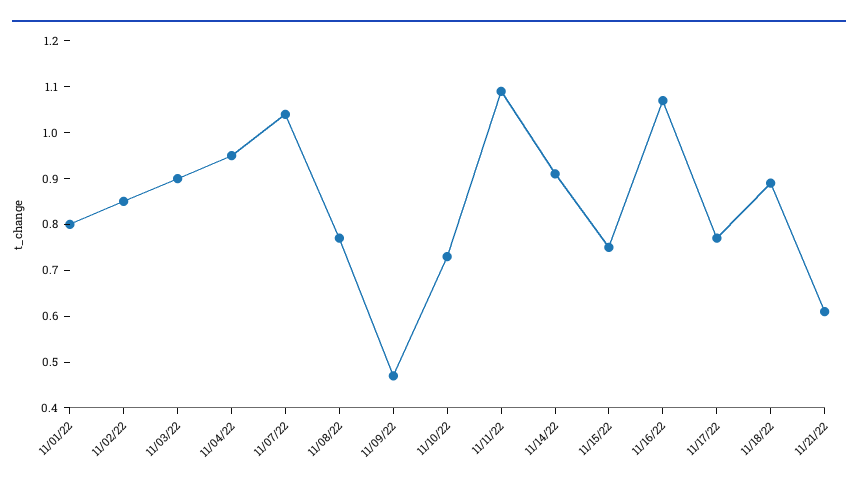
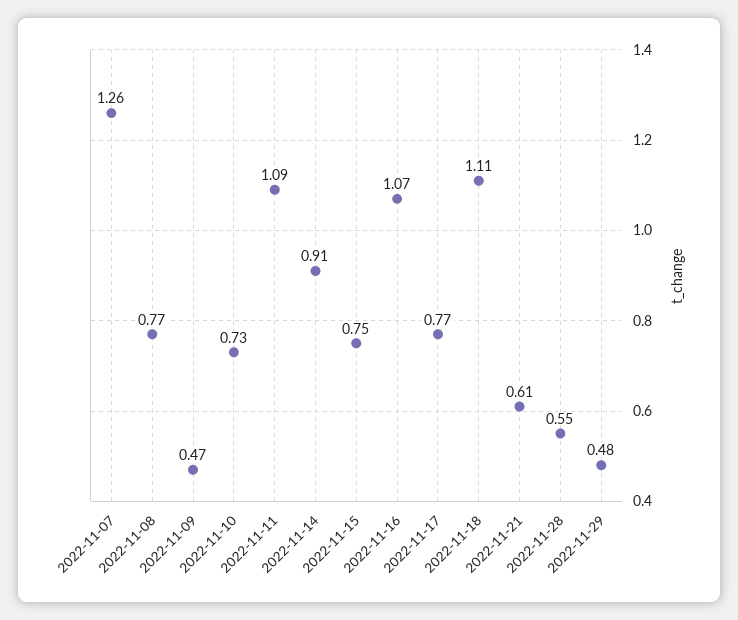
11/01/22: 0.8 -> none
11/02/22: 0.85 -> none
11/03/22: 0.9 -> none
11/04/22: 0.95 -> none
11/07/22: 1.05 -> 1.26
11/18/22: 0.9 -> 1.11
2022-11-28: none -> 0.55
2022-11-29: none -> 0.48

